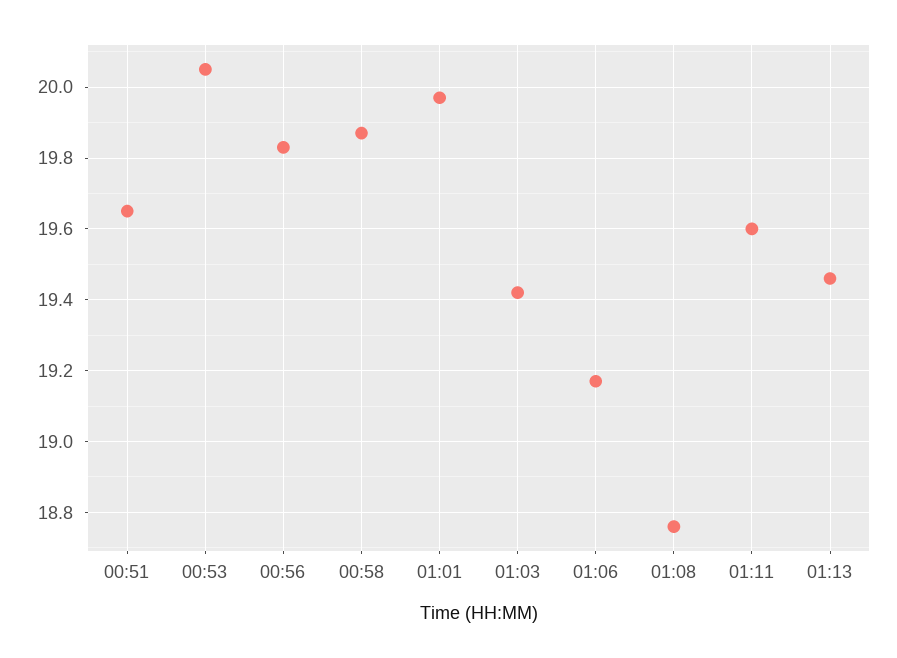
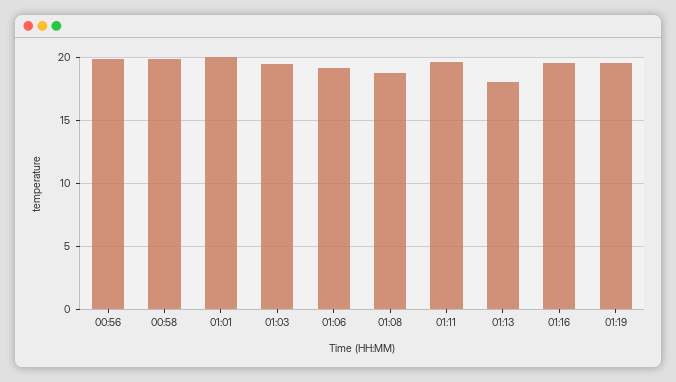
00:51: 19.65 -> none
00:53: 20.05 -> none
01:13: 19.45 -> 18
01:16: none -> 19.5
01:19: none -> 19.5

